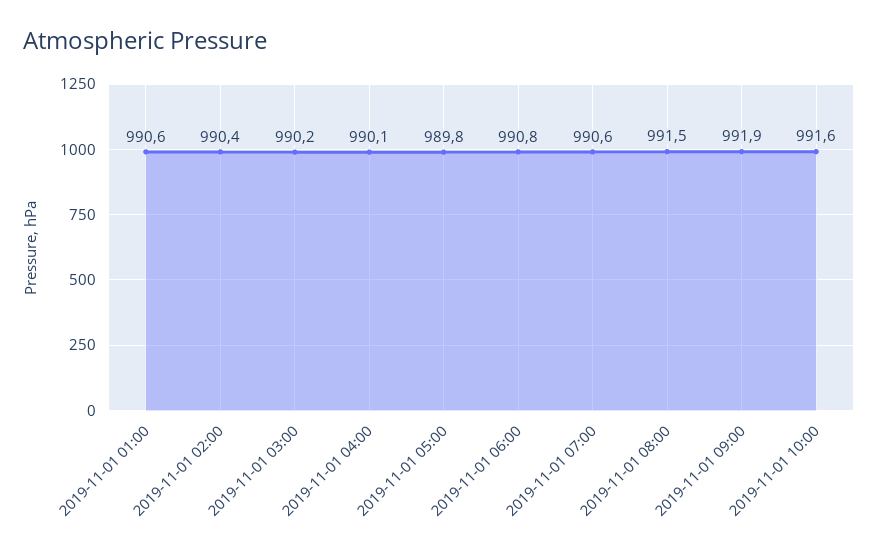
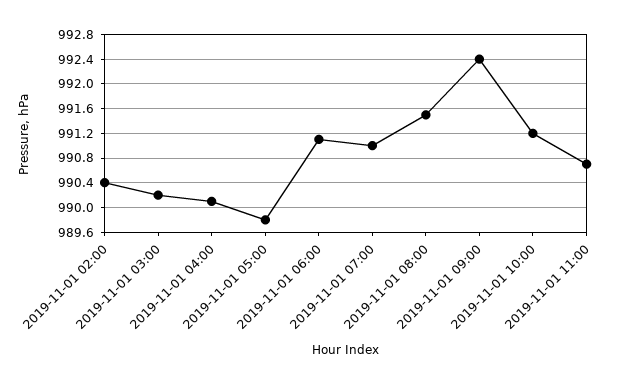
2019-11-01 01:00: 990.6 -> none
2019-11-01 06:00: 990.8 -> 991.1
2019-11-01 07:00: 990.6 -> 991
2019-11-01 09:00: 991.9 -> 992.4
2019-11-01 10:00: 991.6 -> 991.2
2019-11-01 11:00: none -> 990.7

